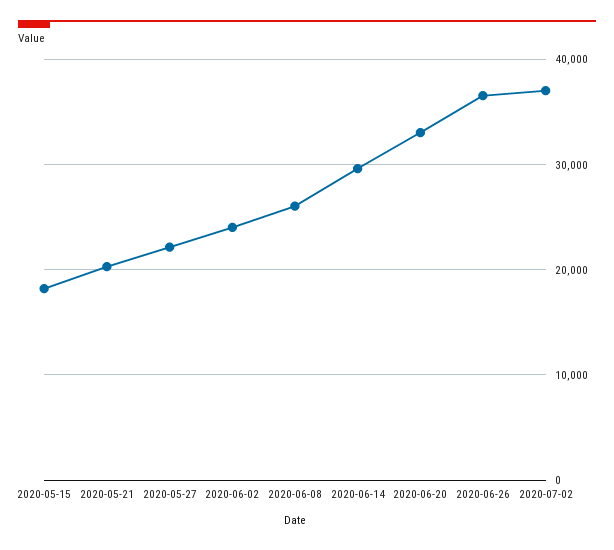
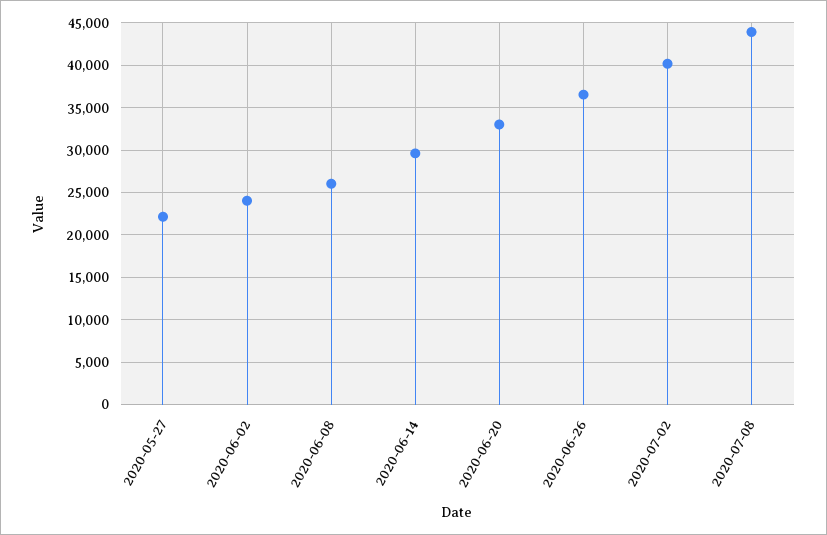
2020-05-15: 18000 -> none
2020-05-21: 20000 -> none
2020-07-02: 37000 -> 40000
2020-07-08: none -> 44000

